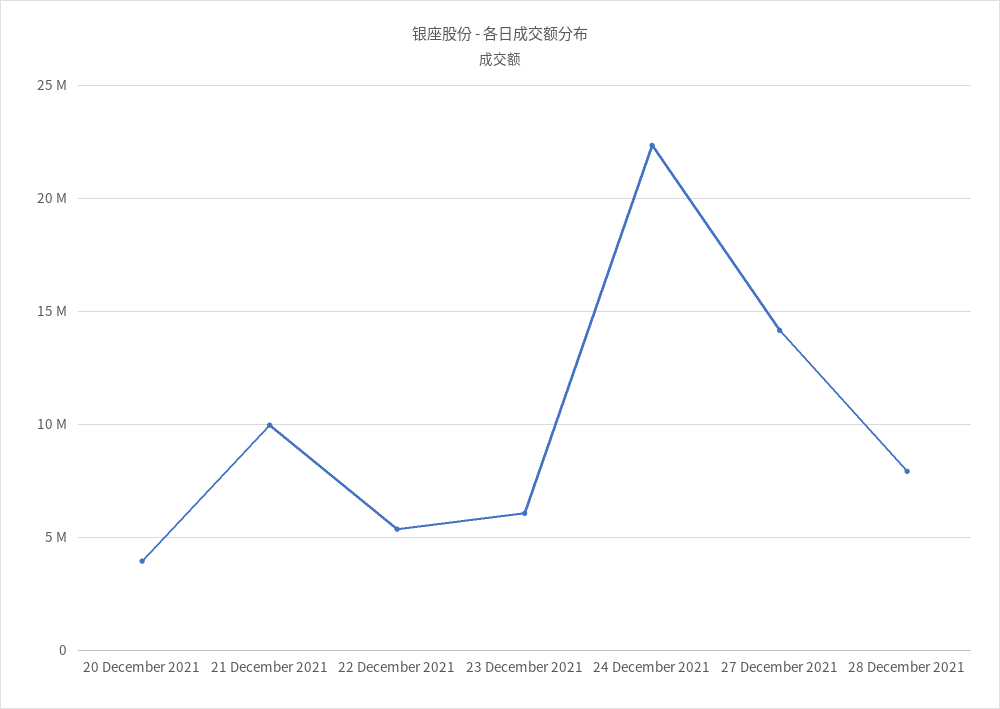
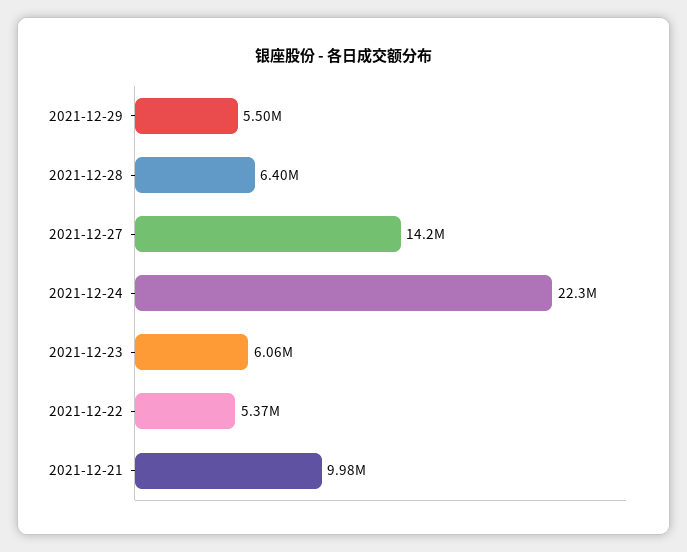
20 December 2021: 4000000 -> none
28 December 2021: 8000000 -> 6400000
2021-12-29: none -> 5500000

